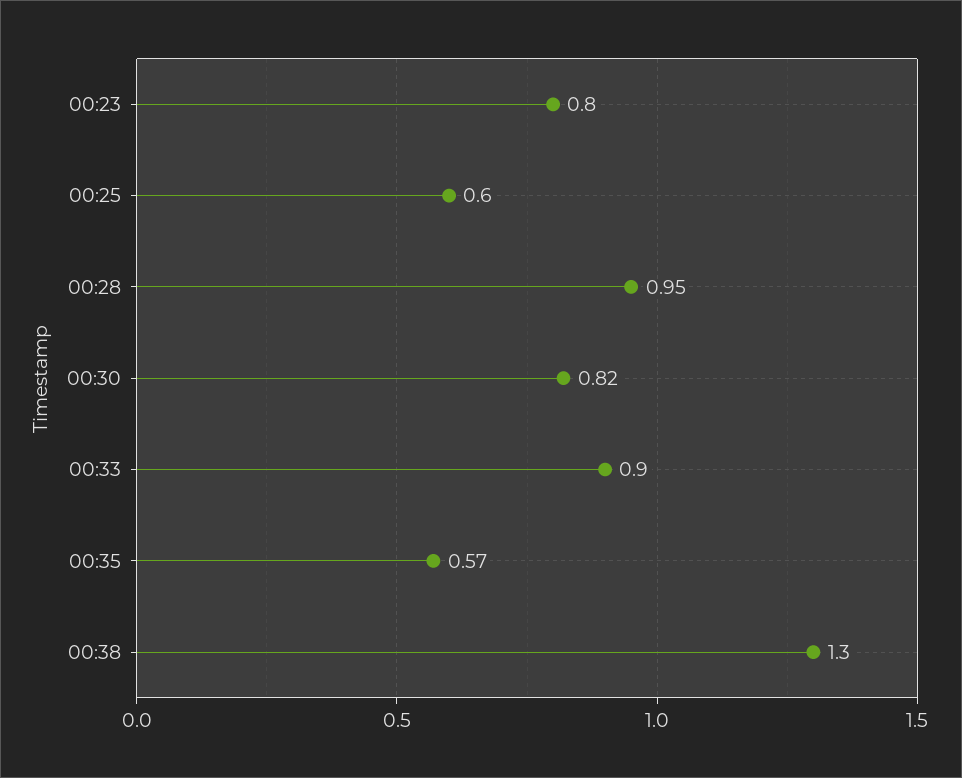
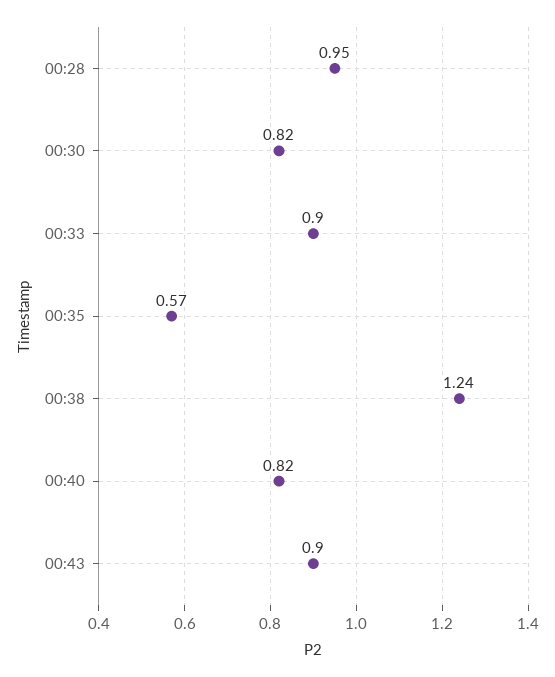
00:23: 0.8 -> none
00:25: 0.6 -> none
00:38: 1.3 -> 1.24
00:40: none -> 0.82
00:43: none -> 0.9

